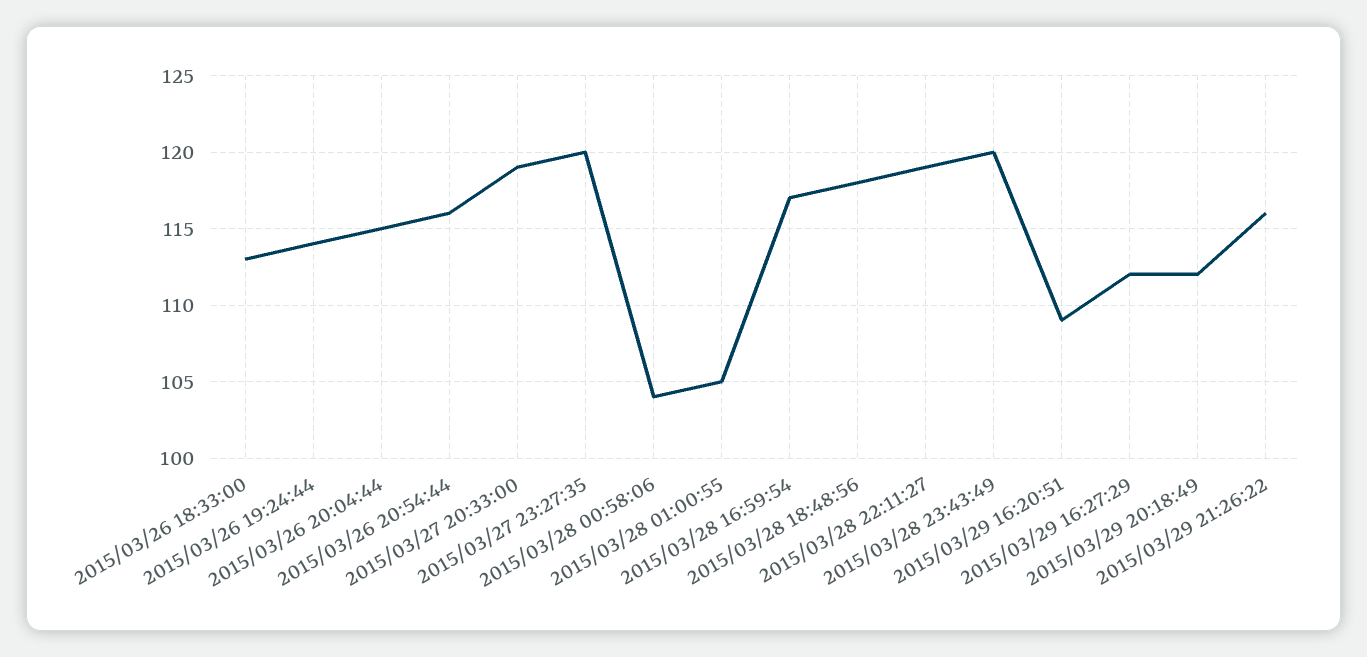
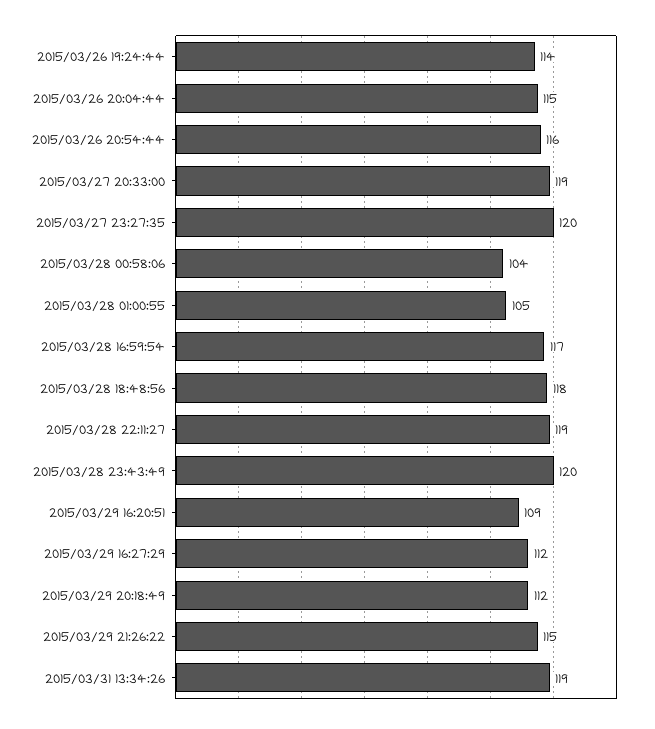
2015/03/26 18:33:00: 113 -> none
2015/03/29 21:26:22: 116 -> 115
2015/03/31 13:34:26: none -> 119

